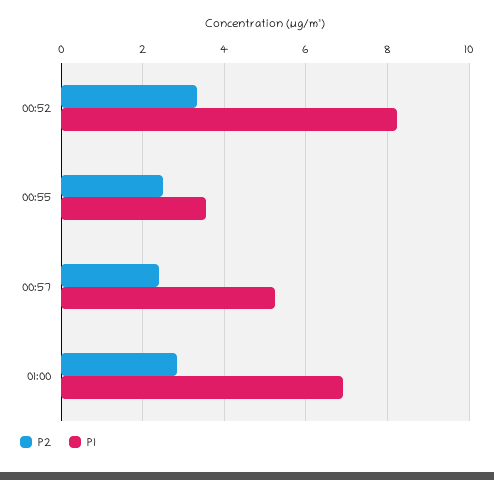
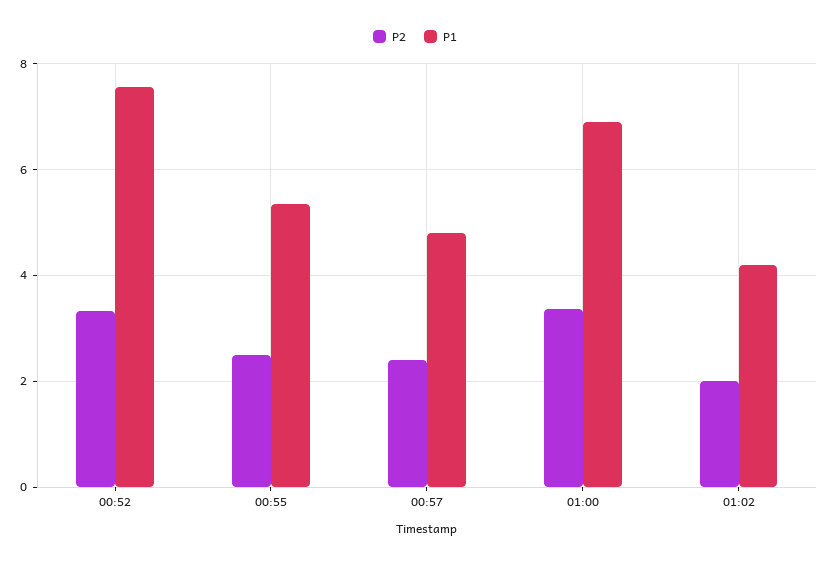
P1, 00:52: 8.2 -> 7.6
P1, 00:55: 3.6 -> 5.4
P1, 00:57: 5.2 -> 4.8
P2, 01:00: 2.8 -> 3.4
P2, 01:02: none -> 2
P1, 01:02: none -> 4.2

